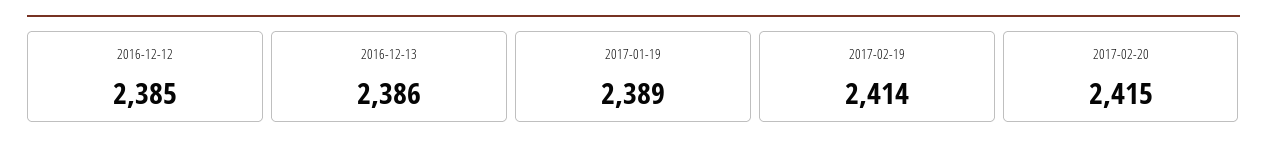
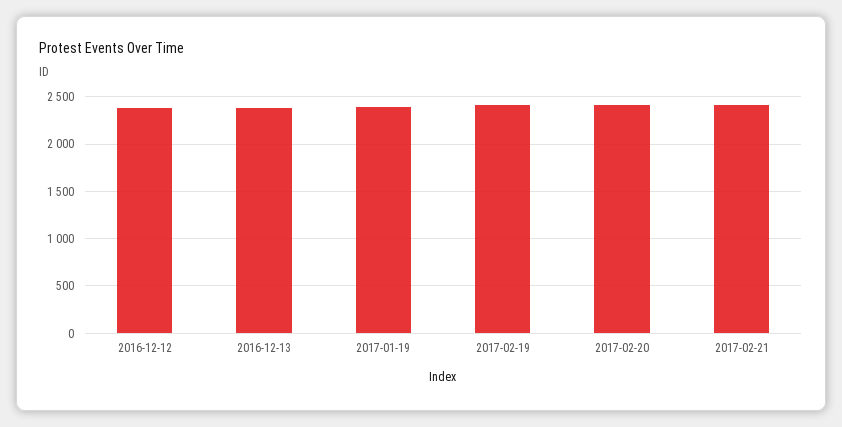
2017-02-21: none -> 2400

